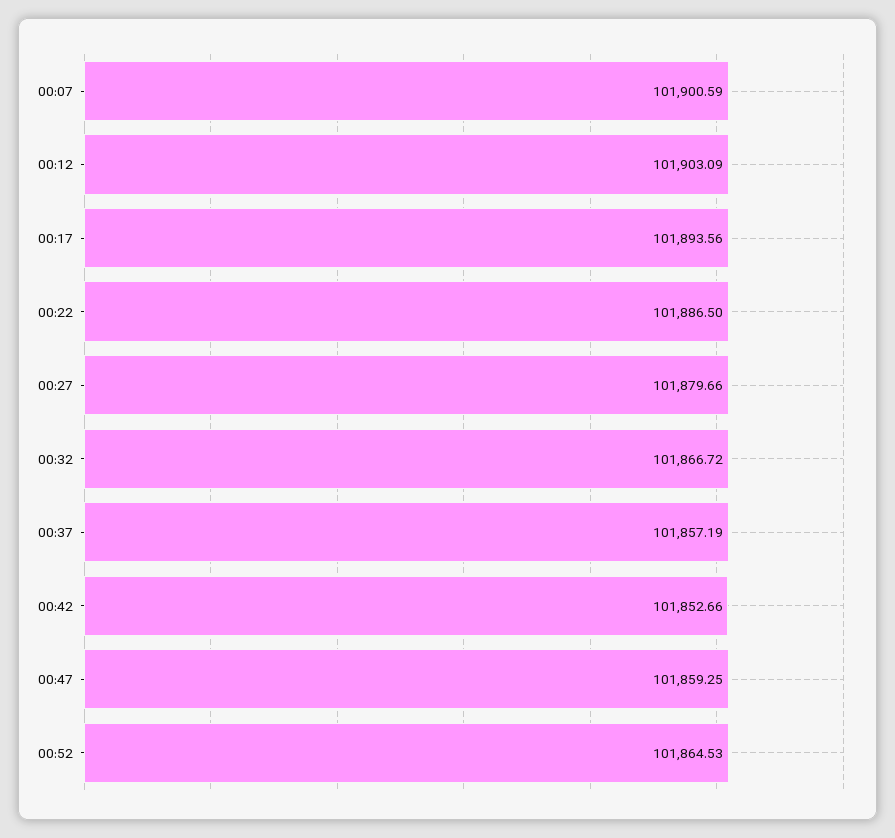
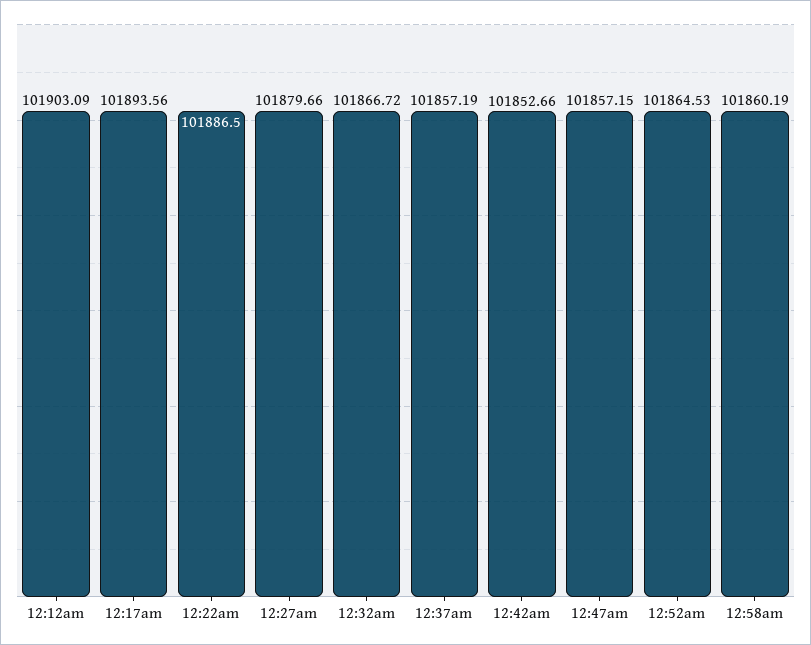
00:07: 101900.59 -> none
00:47: 101859.25 -> 101857.15
12:58am: none -> 101860.19

